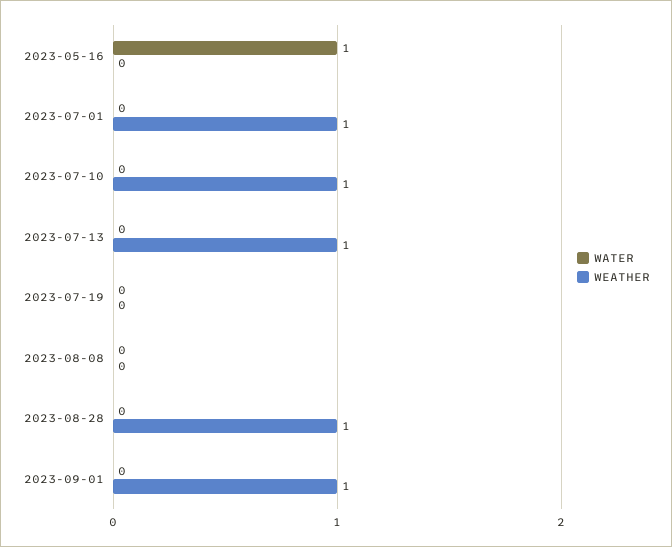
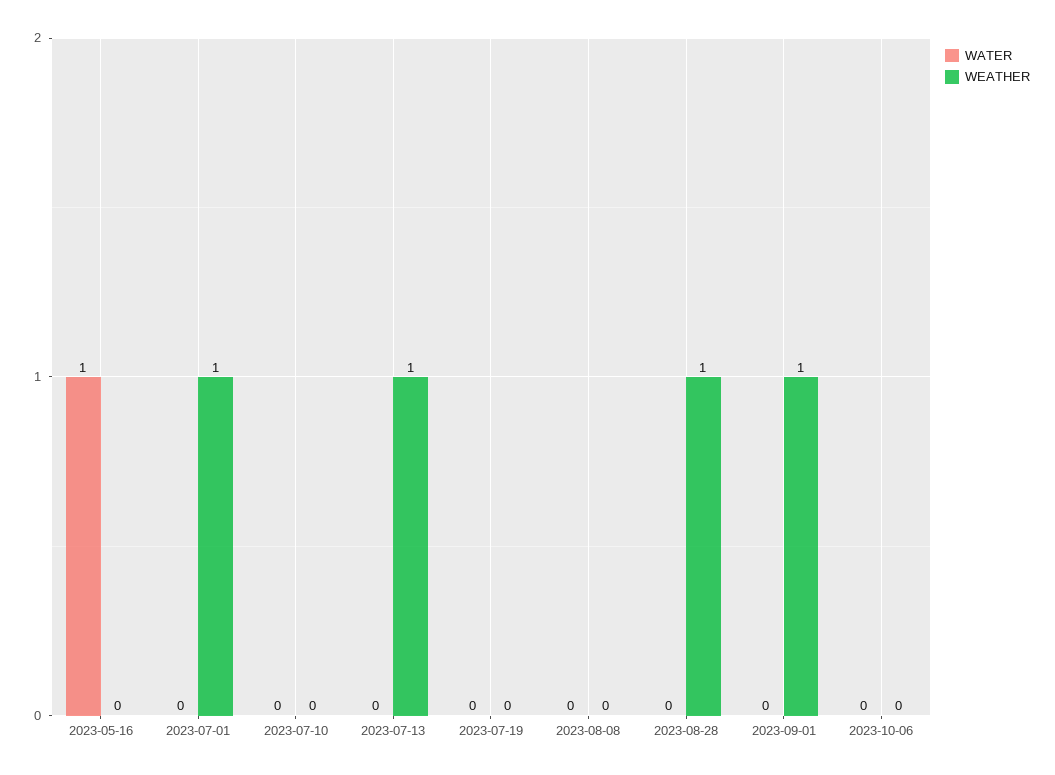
WEATHER, 2023-07-10: 1 -> 0
WATER, 2023-10-06: none -> 0
WEATHER, 2023-10-06: none -> 0

